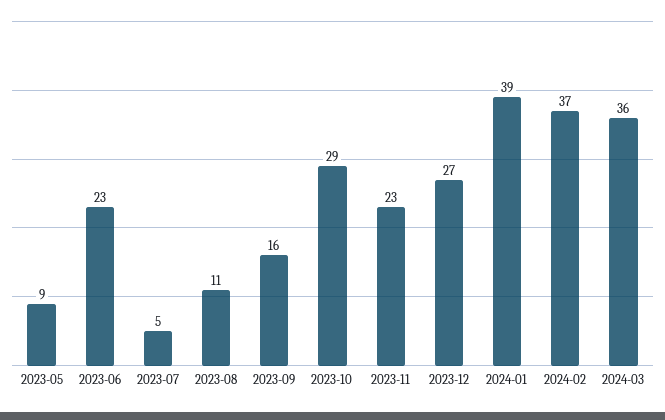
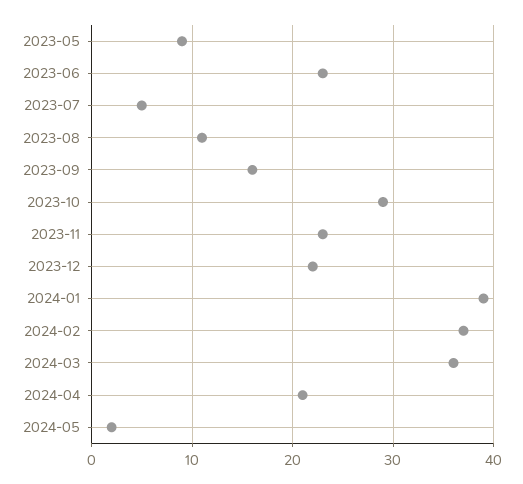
2023-12: 27 -> 22
2024-04: none -> 21
2024-05: none -> 2

